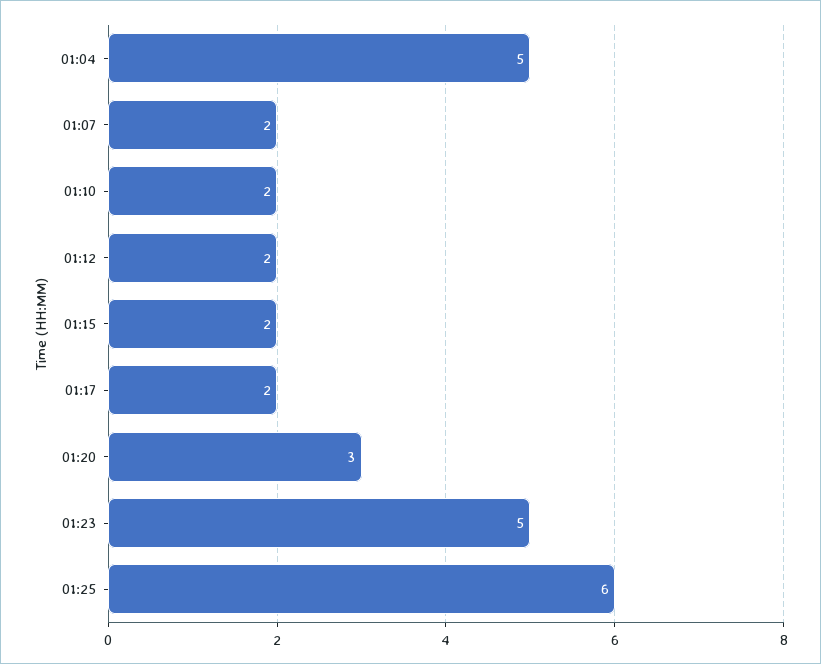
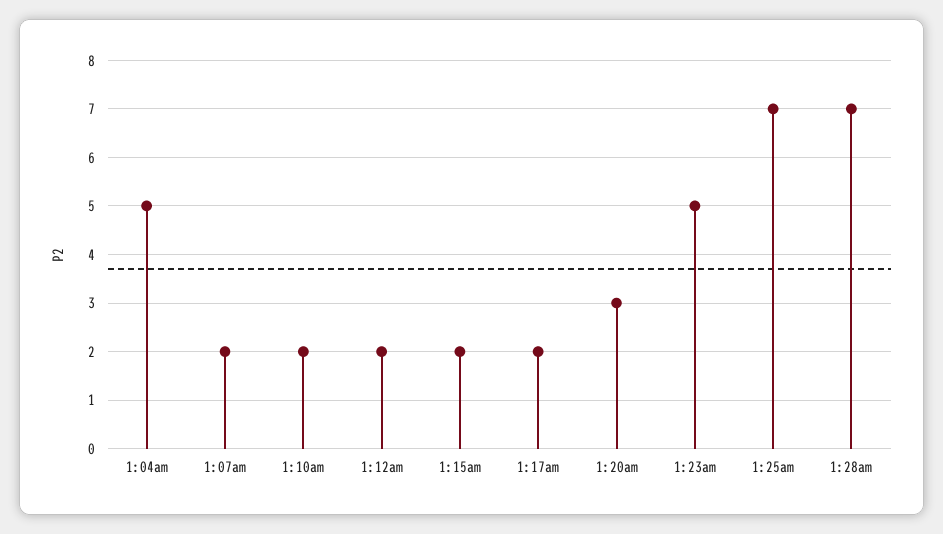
01:25: 6 -> 7
1:28am: none -> 7

